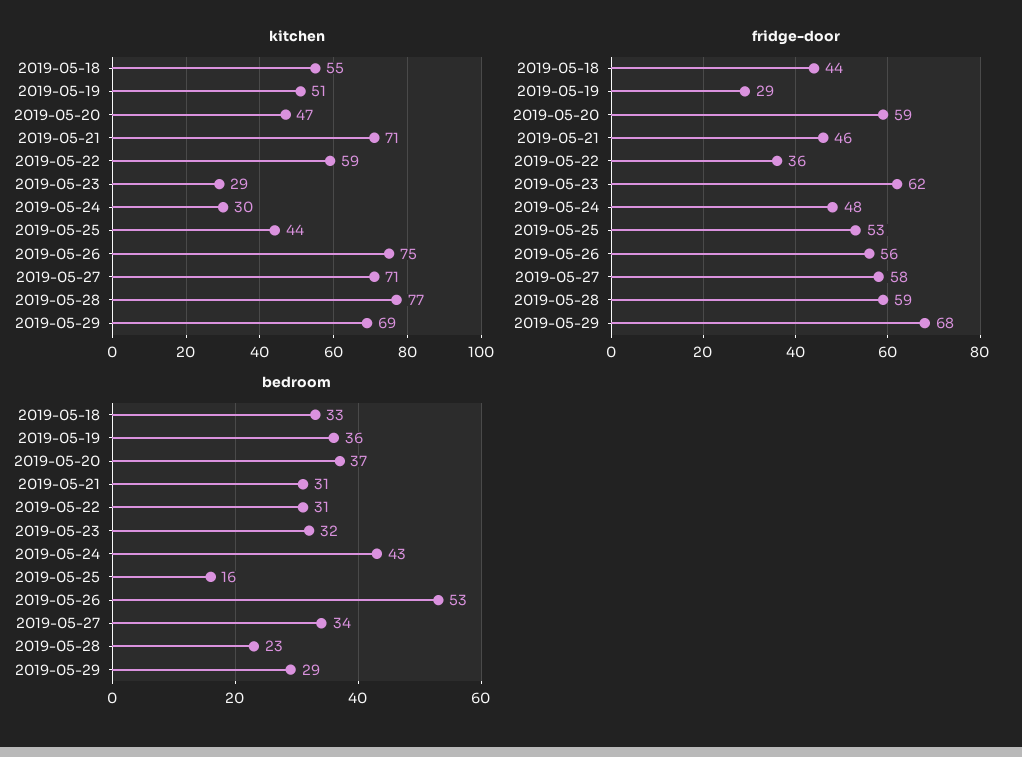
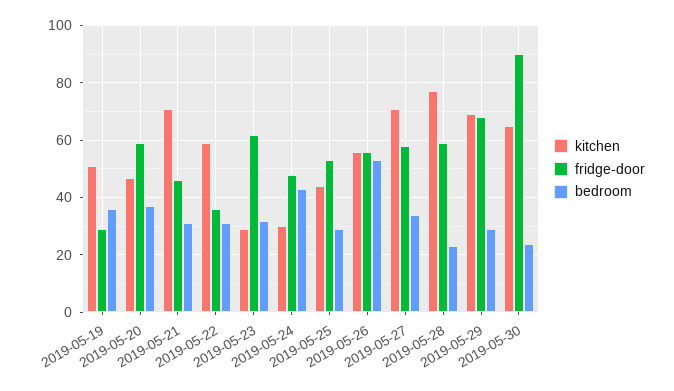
kitchen, 2019-05-18: 55 -> none
kitchen, 2019-05-26: 75 -> 55
fridge-door, 2019-05-18: 44 -> none
bedroom, 2019-05-18: 33 -> none
bedroom, 2019-05-25: 16 -> 30
kitchen, 2019-05-30: none -> 65
fridge-door, 2019-05-30: none -> 90
bedroom, 2019-05-30: none -> 25

